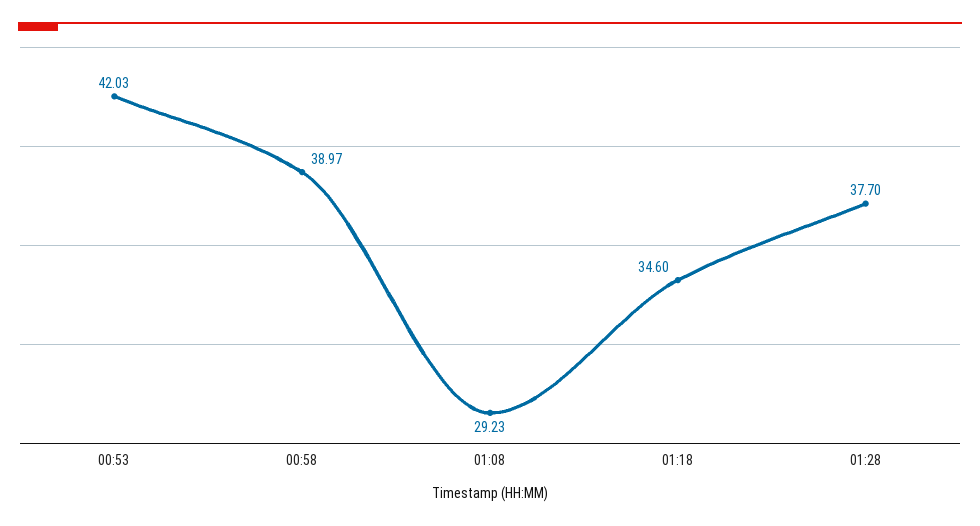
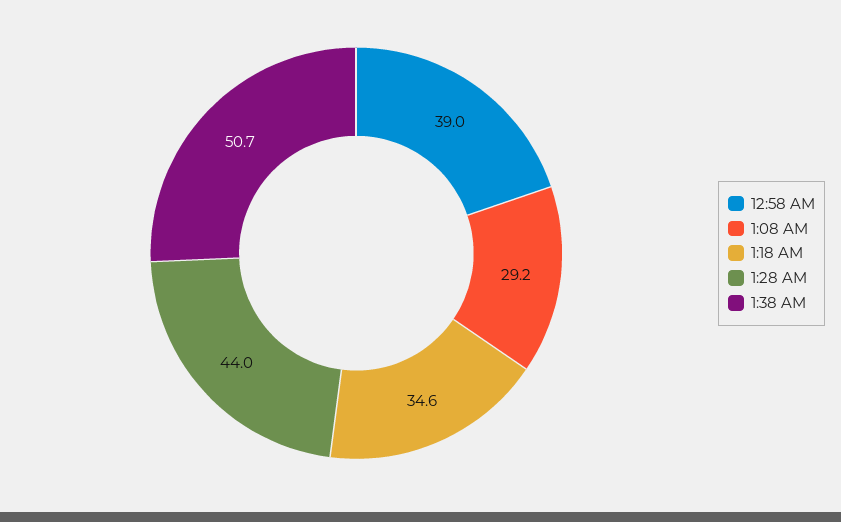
00:53: 42.03 -> none
01:28: 37.7 -> 44
1:38 AM: none -> 50.7

